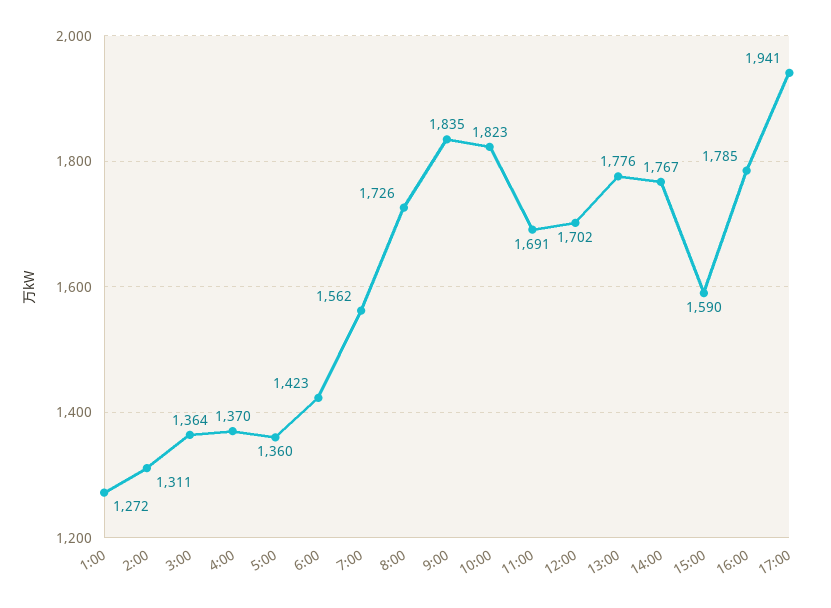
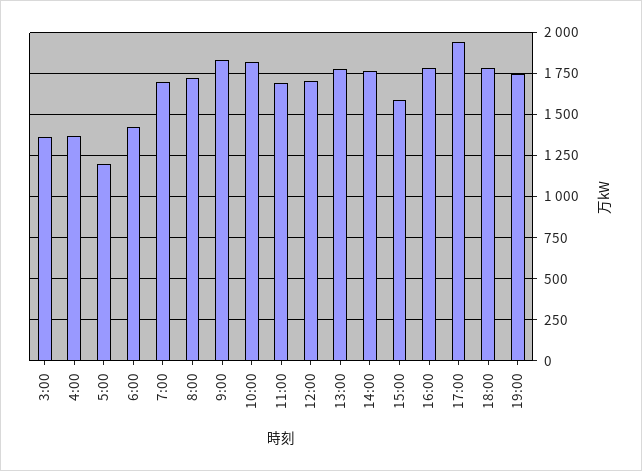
1:00: 1272 -> none
2:00: 1311 -> none
5:00: 1360 -> 1200
7:00: 1562 -> 1700
18:00: none -> 1800
19:00: none -> 1750

